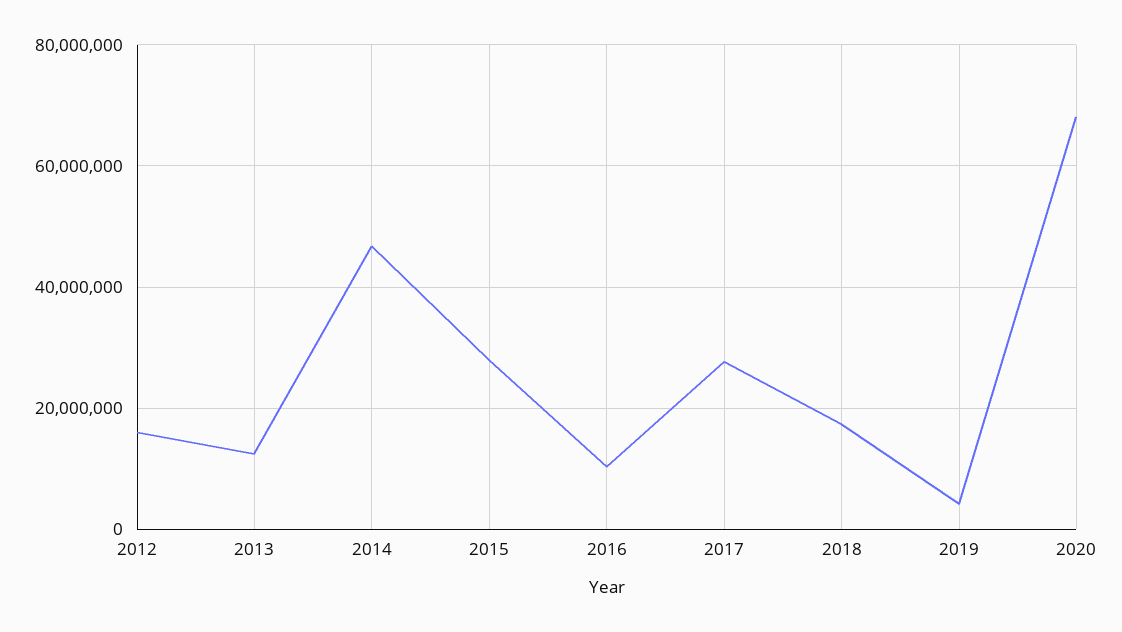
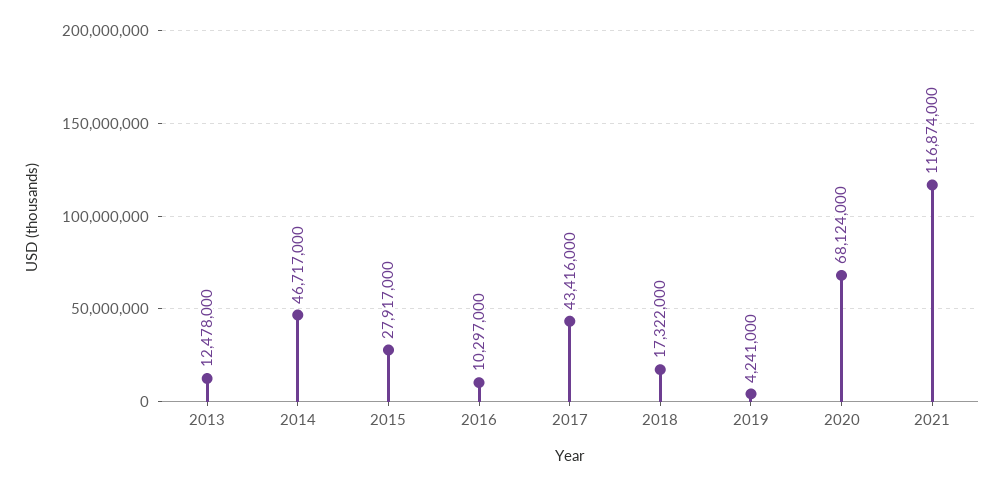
2012: 16000000 -> none
2017: 28000000 -> 43416000
2021: none -> 116874000

